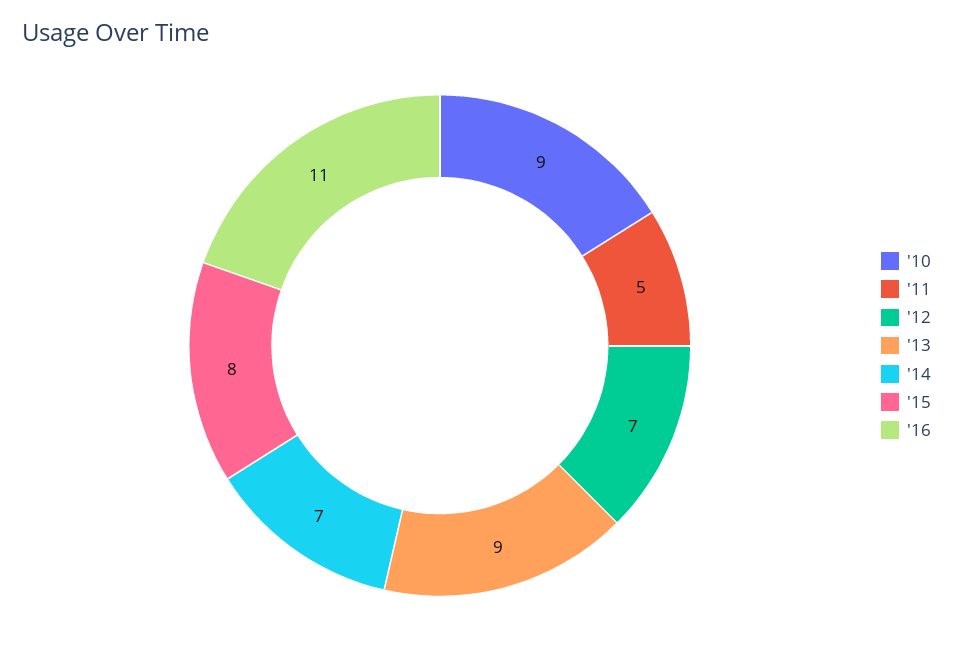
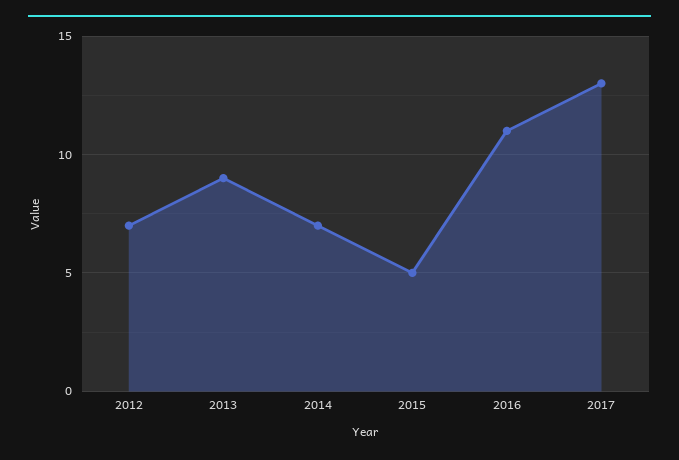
'10: 9 -> none
'11: 5 -> none
'15: 8 -> 5
2017: none -> 13

